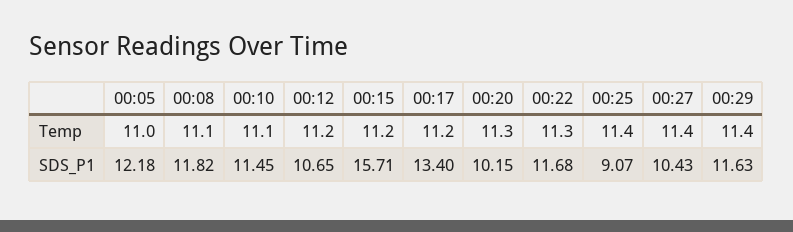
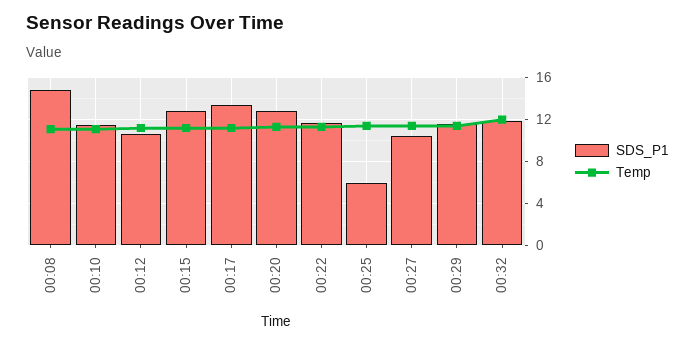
Temp, 00:05: 11 -> none
SDS_P1, 00:05: 12.18 -> none
SDS_P1, 00:08: 11.82 -> 15
SDS_P1, 00:15: 15.71 -> 13
SDS_P1, 00:20: 10.15 -> 13
SDS_P1, 00:25: 9.07 -> 6
SDS_P1, 00:32: none -> 12
Temp, 00:32: none -> 12

